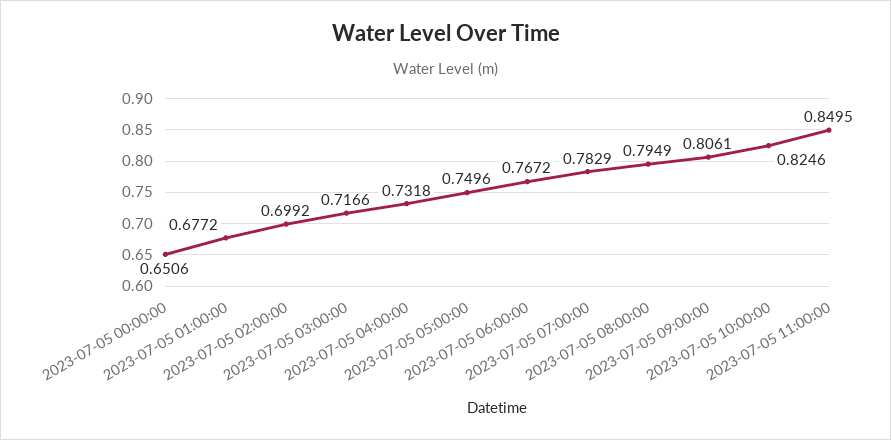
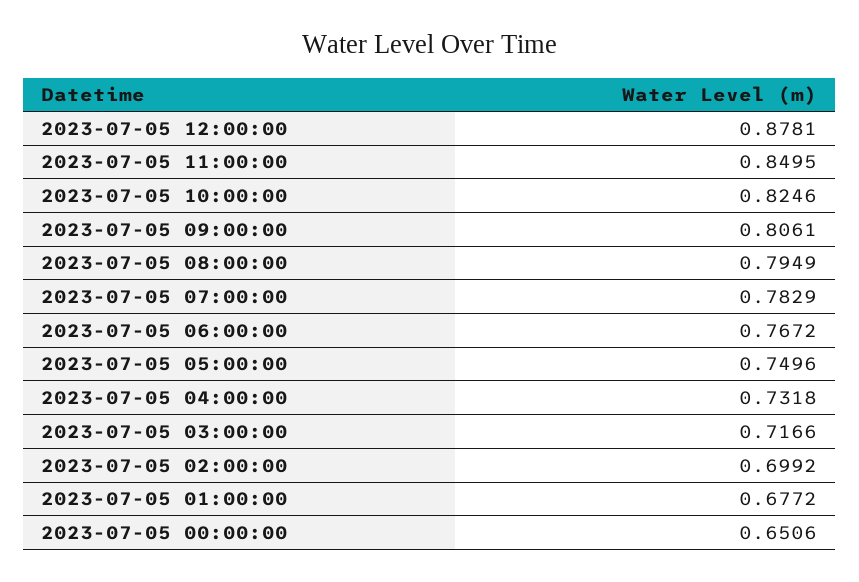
2023-07-05 12:00:00: none -> 0.8781

